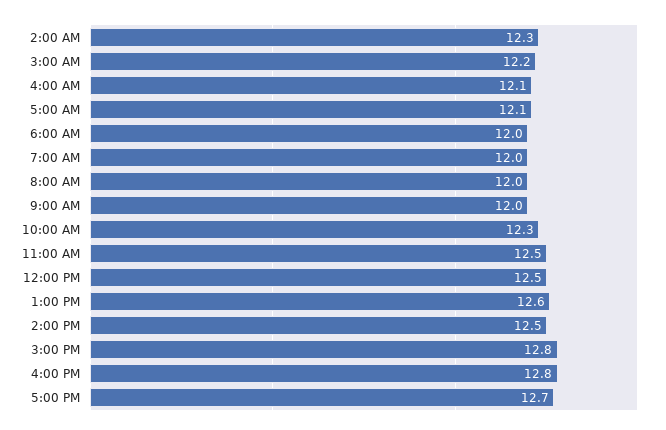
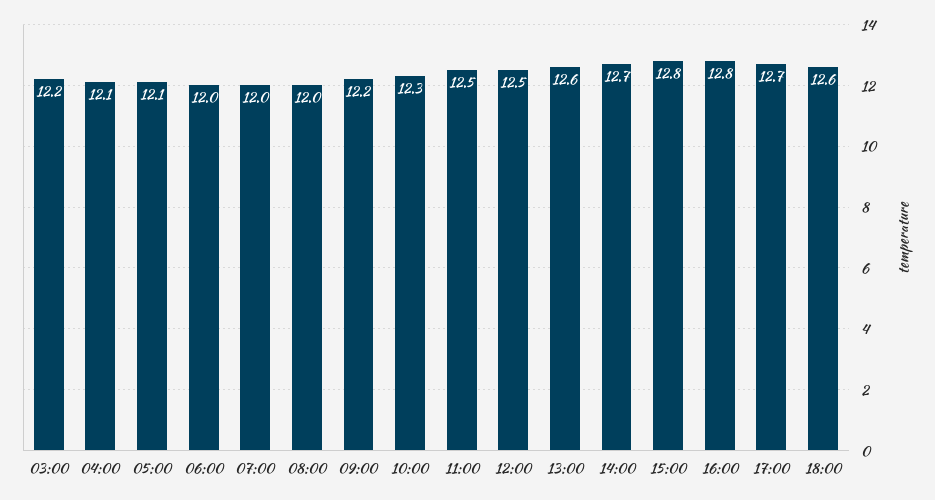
2:00 AM: 12.3 -> none
9:00 AM: 12 -> 12.2
2:00 PM: 12.5 -> 12.7
18:00: none -> 12.6

